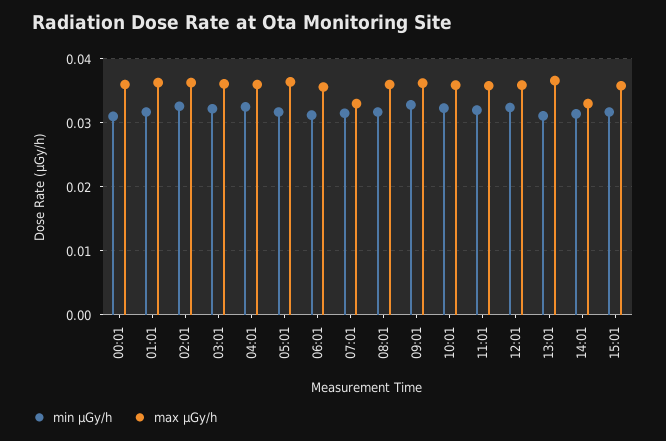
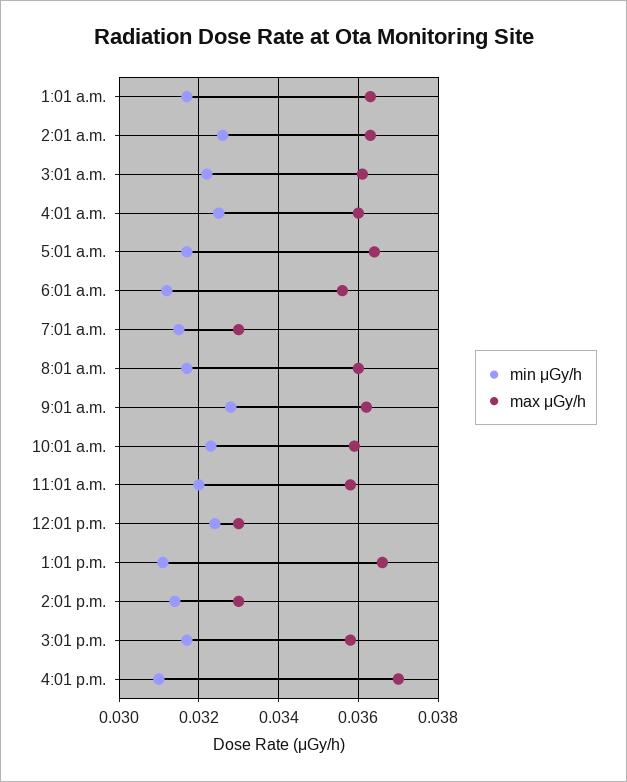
min μGy/h, 00:01: 0.031 -> none
max μGy/h, 00:01: 0.036 -> none
max μGy/h, 12:01: 0.036 -> 0.033
min μGy/h, 4:01 p.m.: none -> 0.031
max μGy/h, 4:01 p.m.: none -> 0.037

